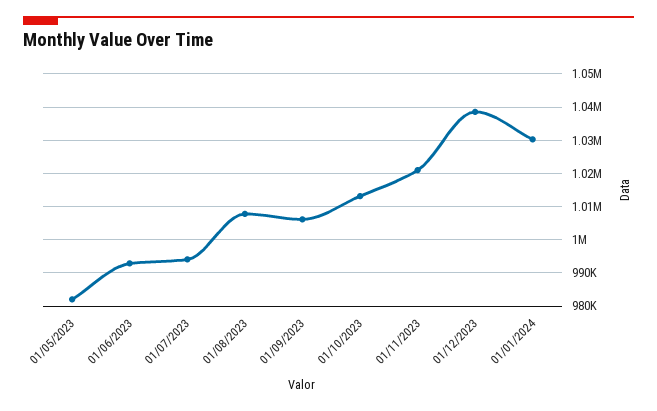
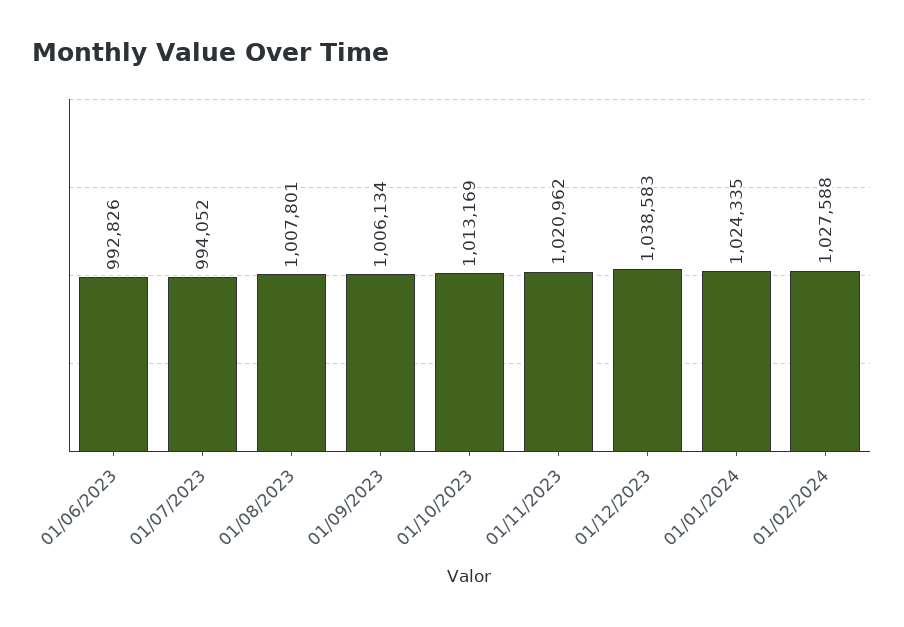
01/05/2023: 982000 -> none
01/01/2024: 1030000 -> 1024335
01/02/2024: none -> 1027588

